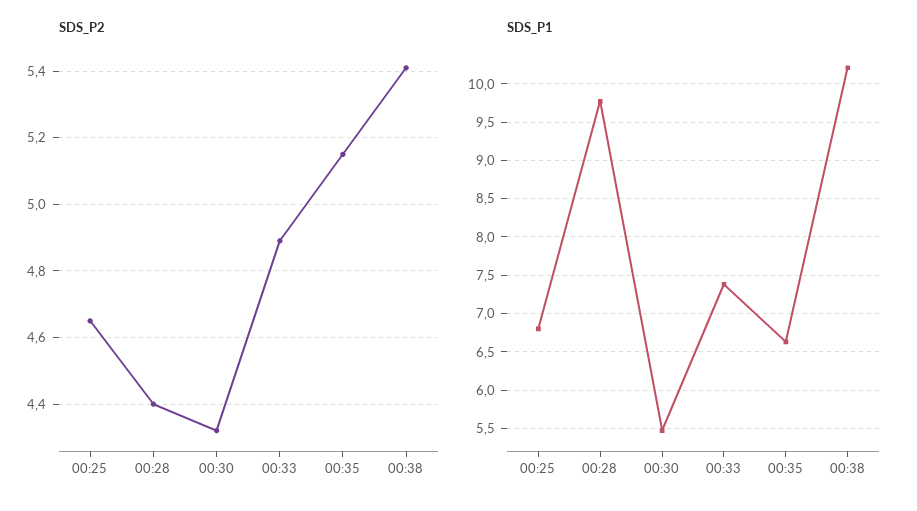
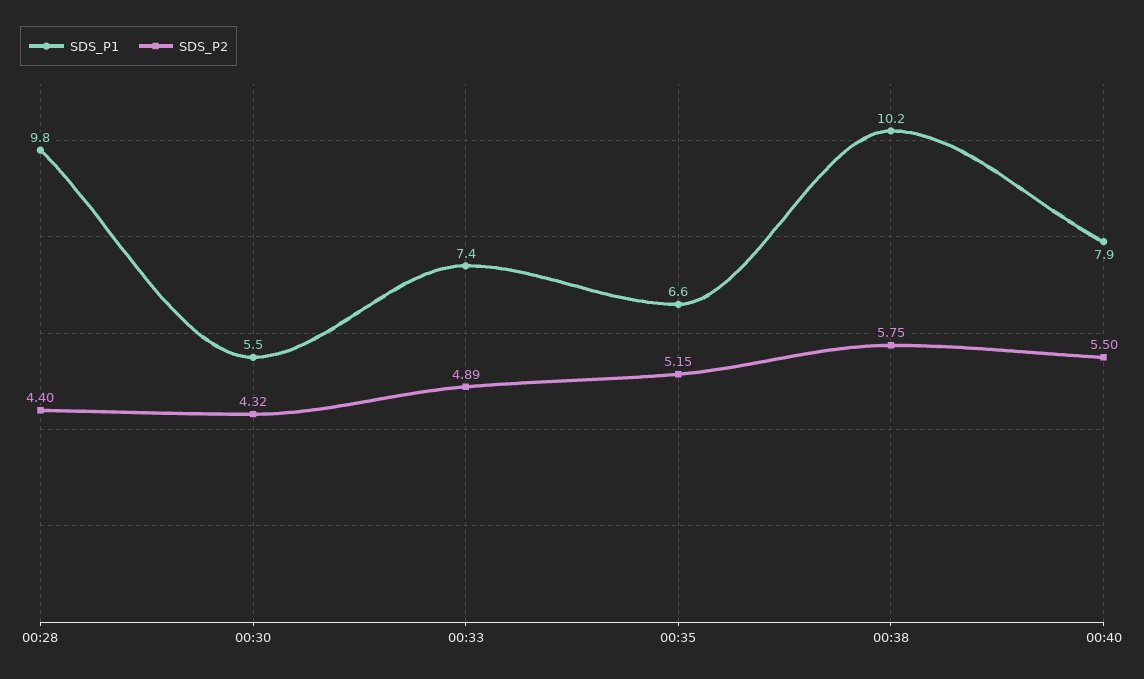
SDS_P2, 00:25: 4.65 -> none
SDS_P2, 00:38: 5.4 -> 5.75
SDS_P1, 00:25: 6.8 -> none
SDS_P1, 00:40: none -> 7.9
SDS_P2, 00:40: none -> 5.5

